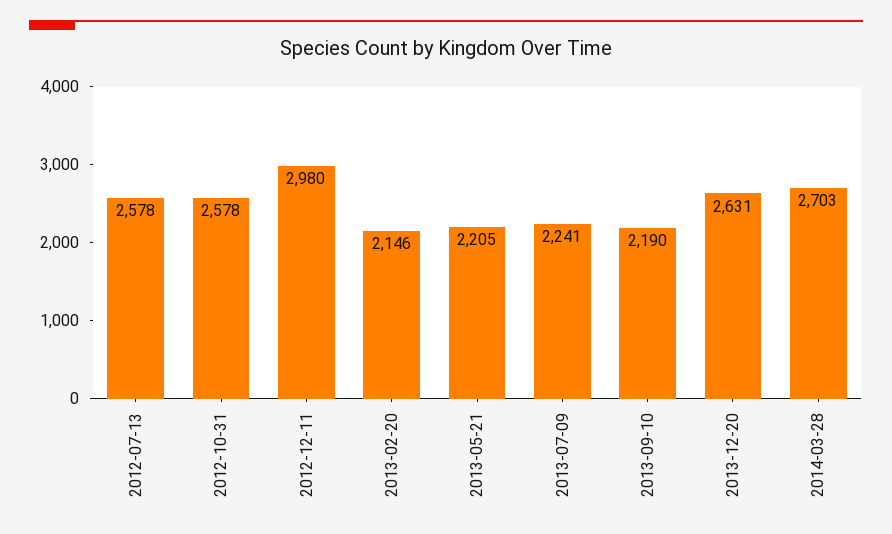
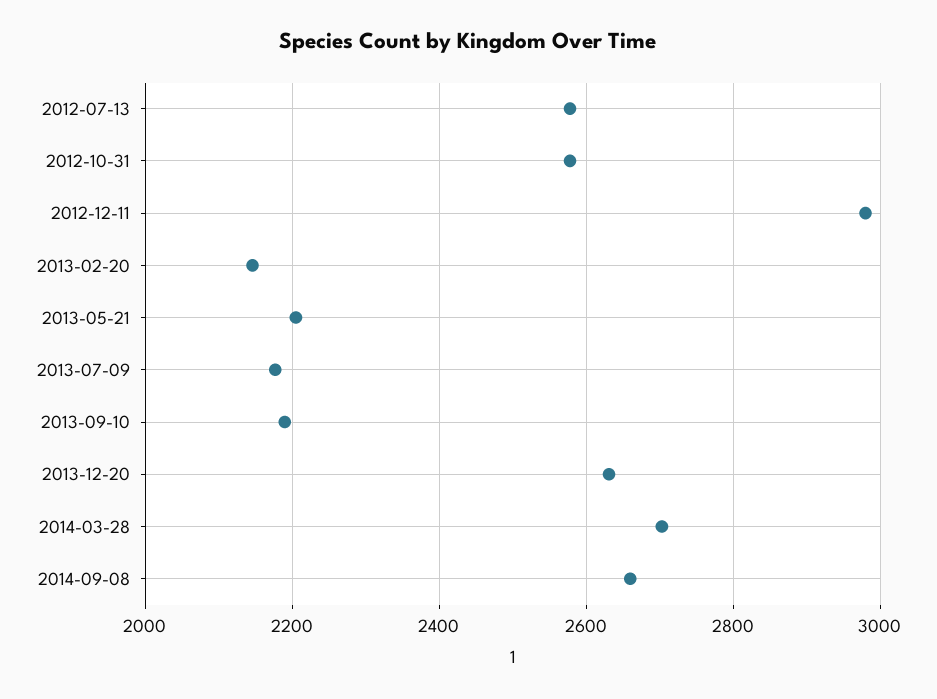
2013-07-09: 2241 -> 2180
2014-09-08: none -> 2660

